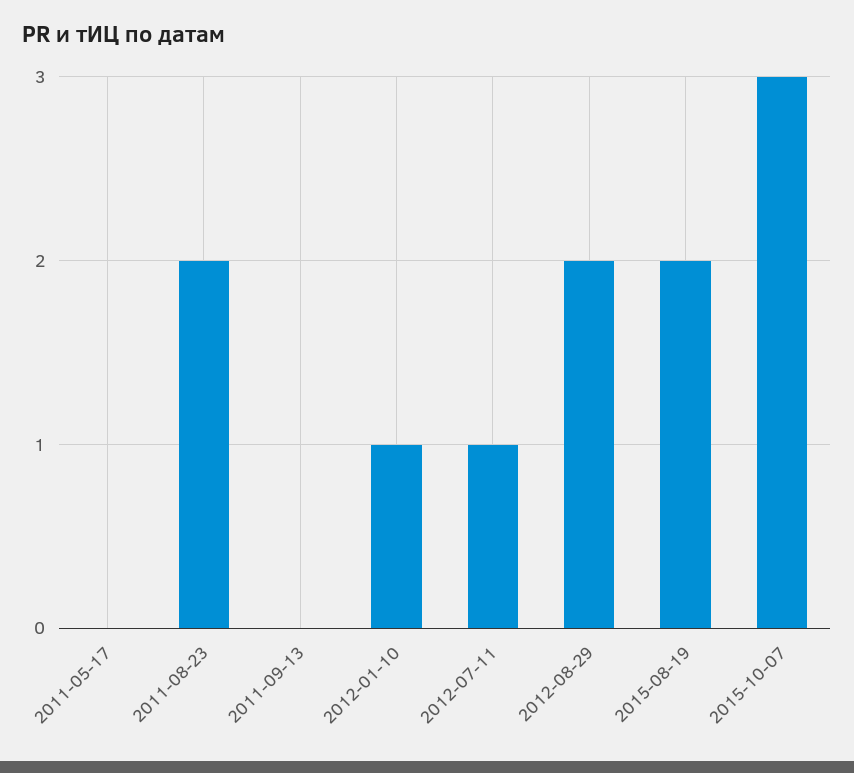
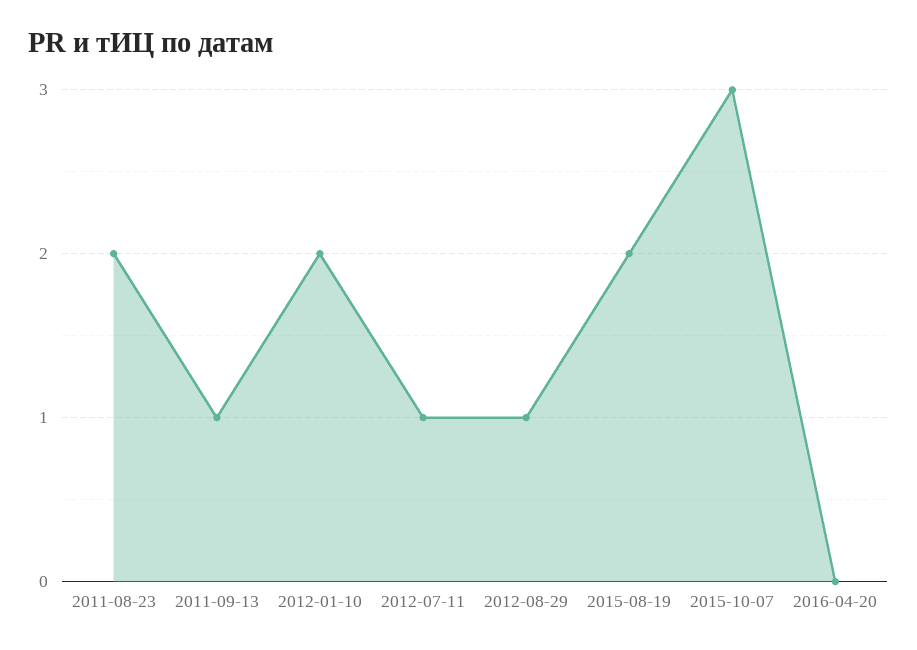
2011-05-17: 0 -> none
2011-09-13: 0 -> 1
2012-01-10: 1 -> 2
2012-08-29: 2 -> 1
2016-04-20: none -> 0

